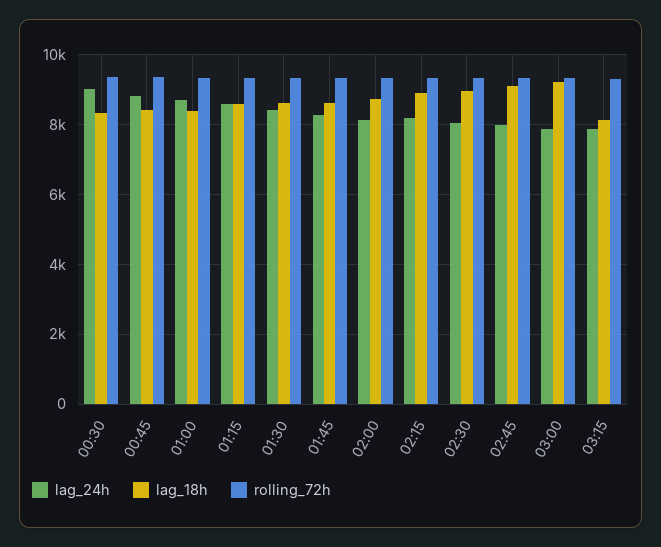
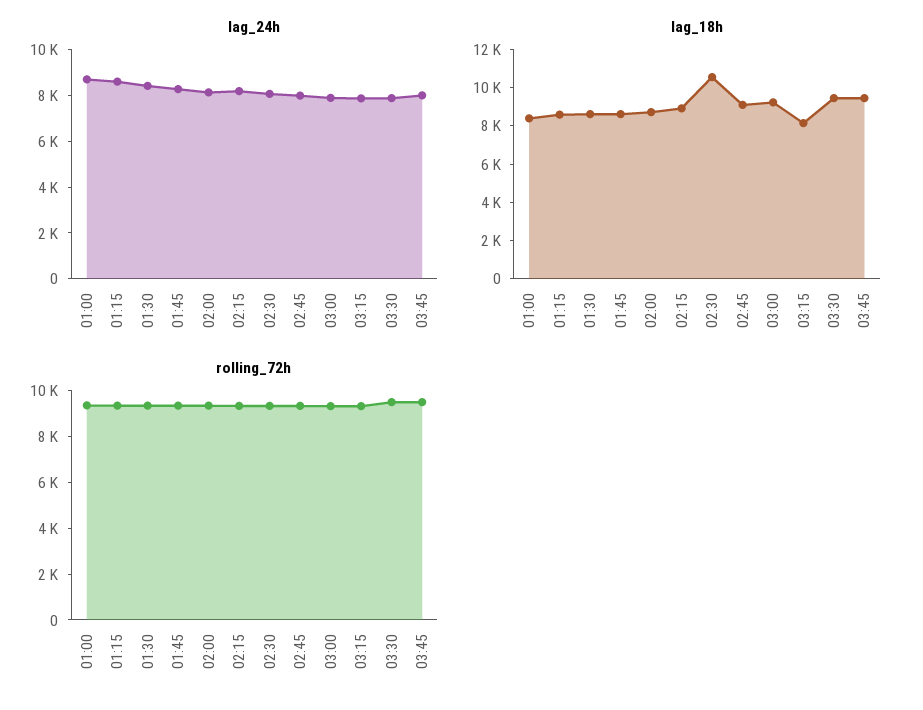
lag_24h, 00:30: 9000 -> none
lag_18h, 00:30: 8400 -> none
rolling_72h, 00:30: 9400 -> none
lag_24h, 00:45: 8800 -> none
lag_18h, 00:45: 8400 -> none
rolling_72h, 00:45: 9400 -> none
lag_18h, 02:30: 9000 -> 10500
lag_24h, 03:30: none -> 8000
lag_24h, 03:45: none -> 8000
lag_18h, 03:30: none -> 9500
lag_18h, 03:45: none -> 9500
rolling_72h, 03:30: none -> 9500
rolling_72h, 03:45: none -> 9500

